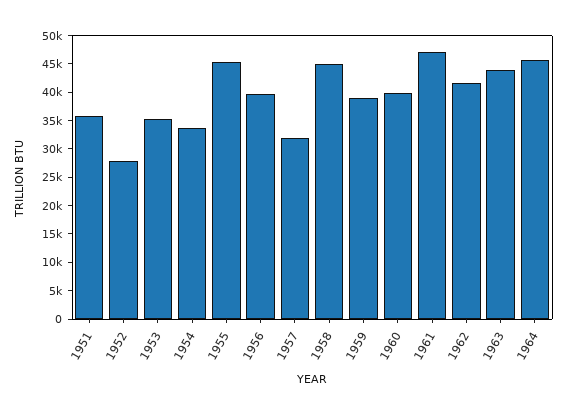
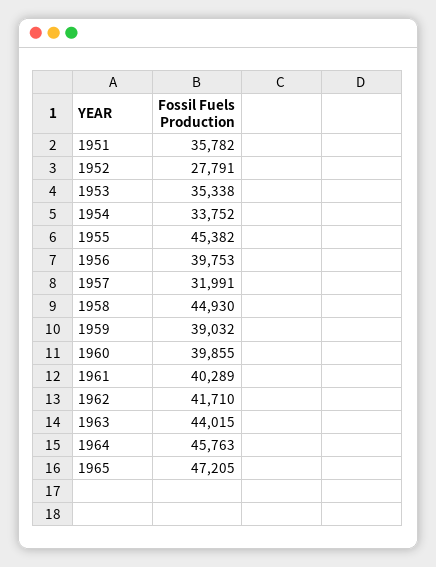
1961: 47500 -> 40289
1965: none -> 47205

